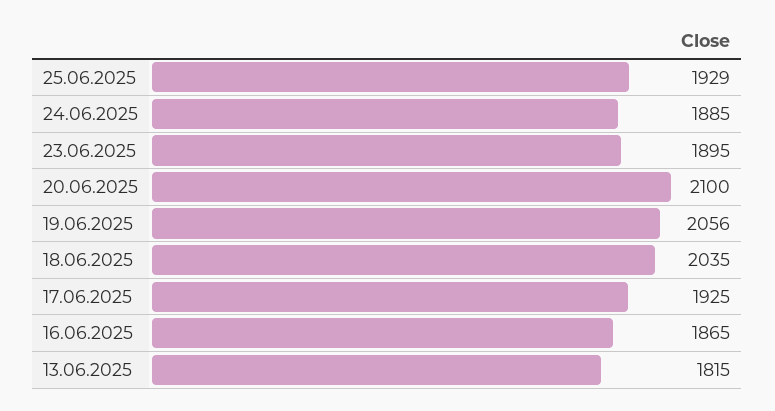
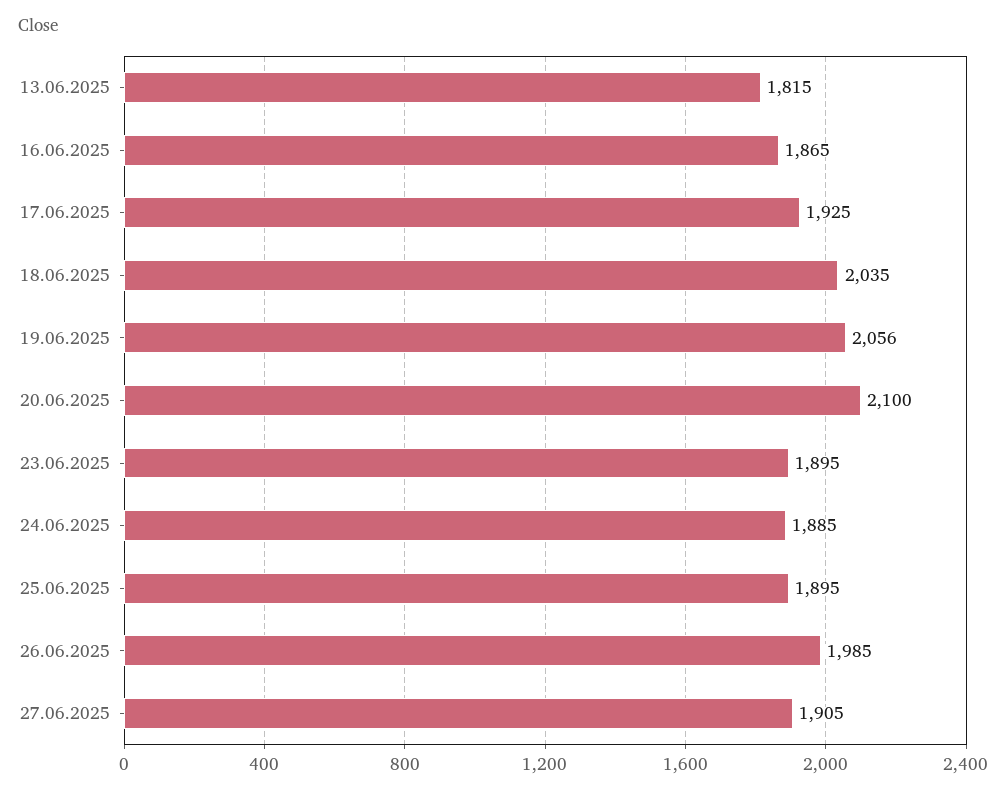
25.06.2025: 1929 -> 1895
26.06.2025: none -> 1985
27.06.2025: none -> 1905

